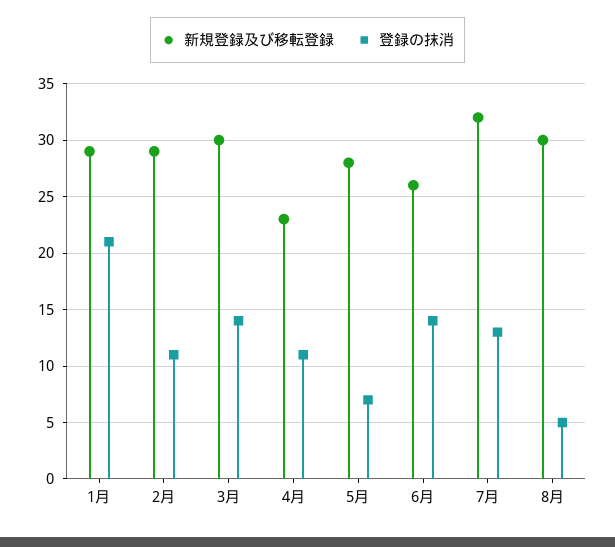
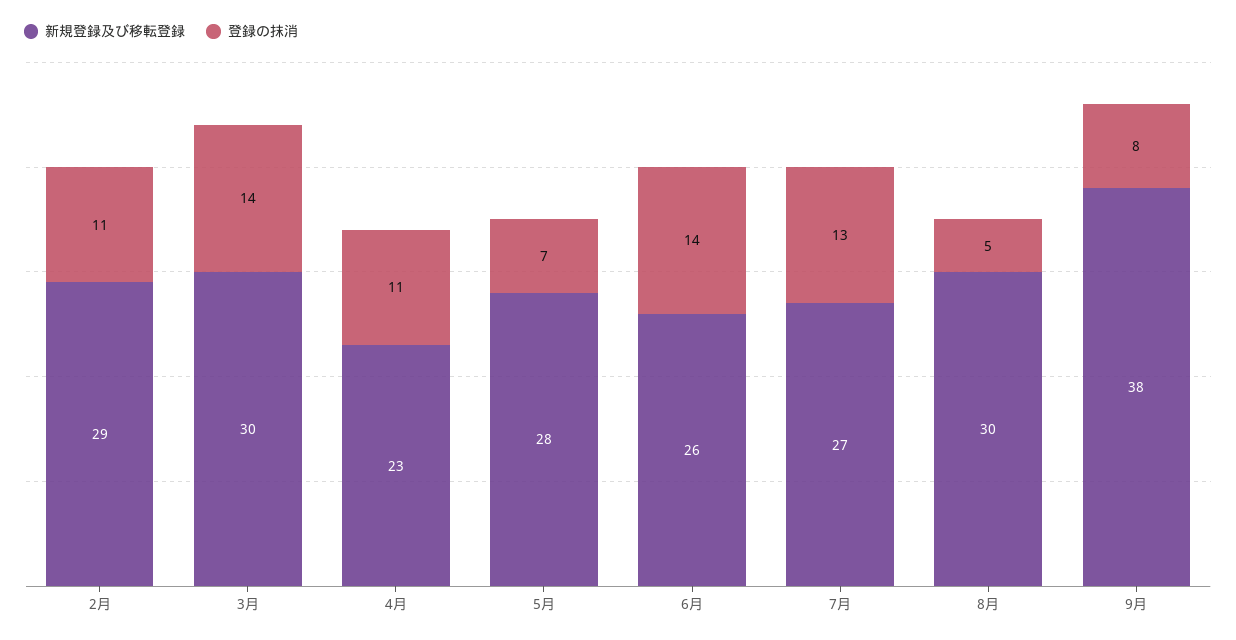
新規登録及び移転登録, 1月: 29 -> none
登録の抹消, 1月: 21 -> none
新規登録及び移転登録, 7月: 32 -> 27
新規登録及び移転登録, 9月: none -> 38
登録の抹消, 9月: none -> 8

